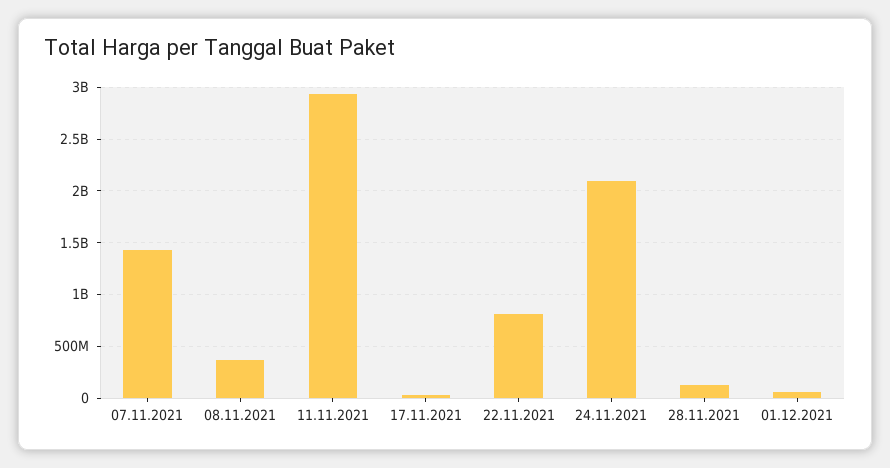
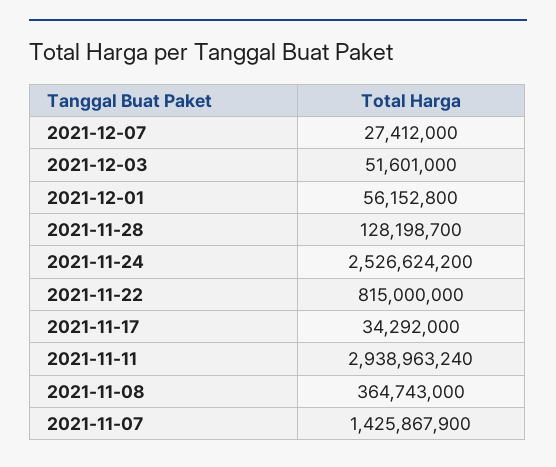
24.11.2021: 2100000000 -> 2526624200
2021-12-07: none -> 27412000
2021-12-03: none -> 51601000

